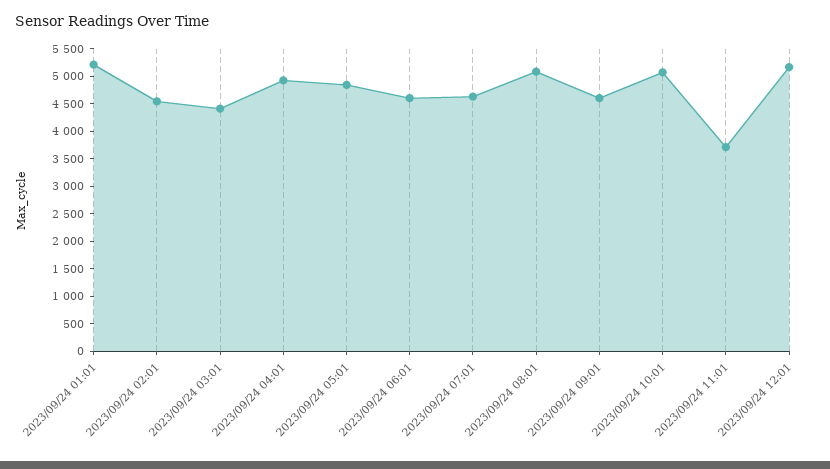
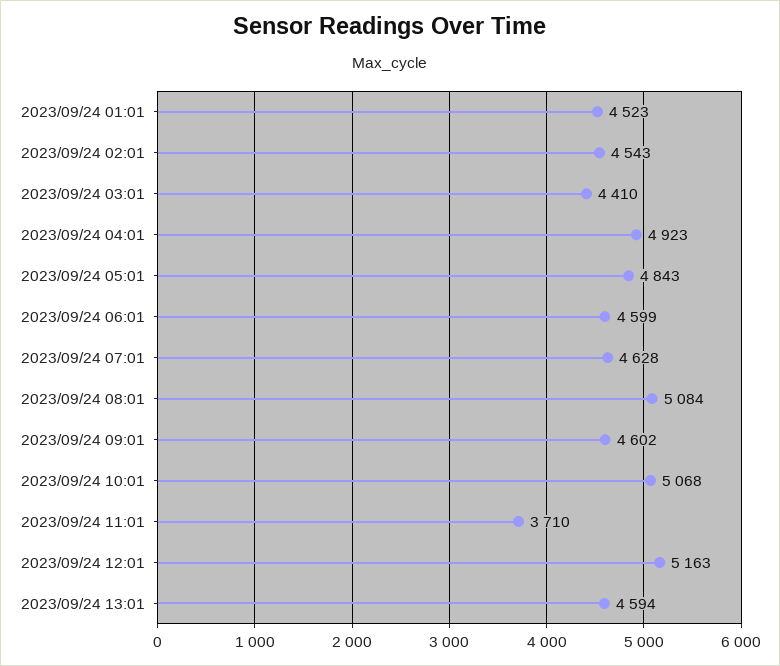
2023/09/24 01:01: 5250 -> 4523
2023/09/24 13:01: none -> 4594

